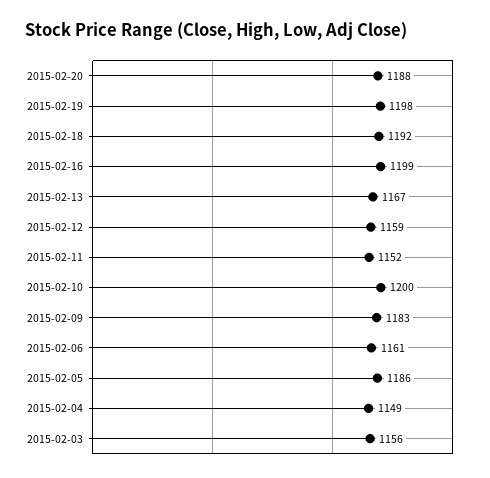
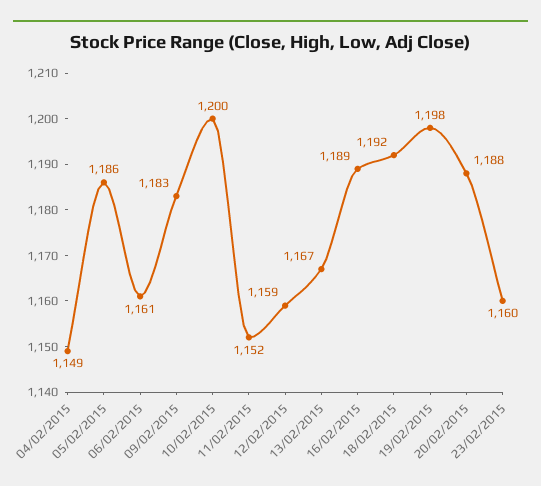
2015-02-16: 1199 -> 1189
2015-02-03: 1156 -> none
23/02/2015: none -> 1160

